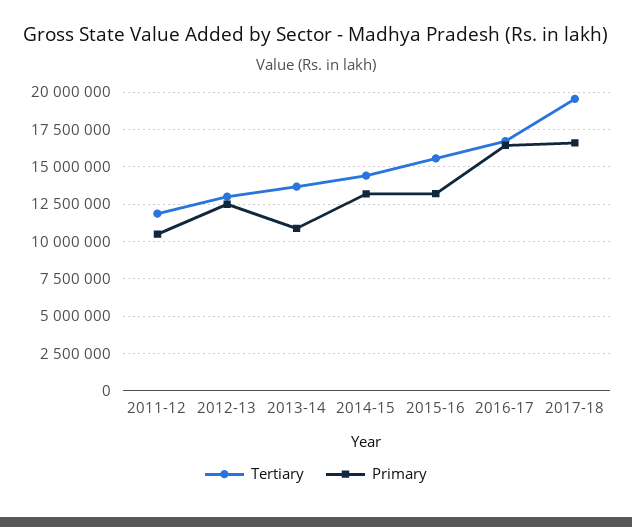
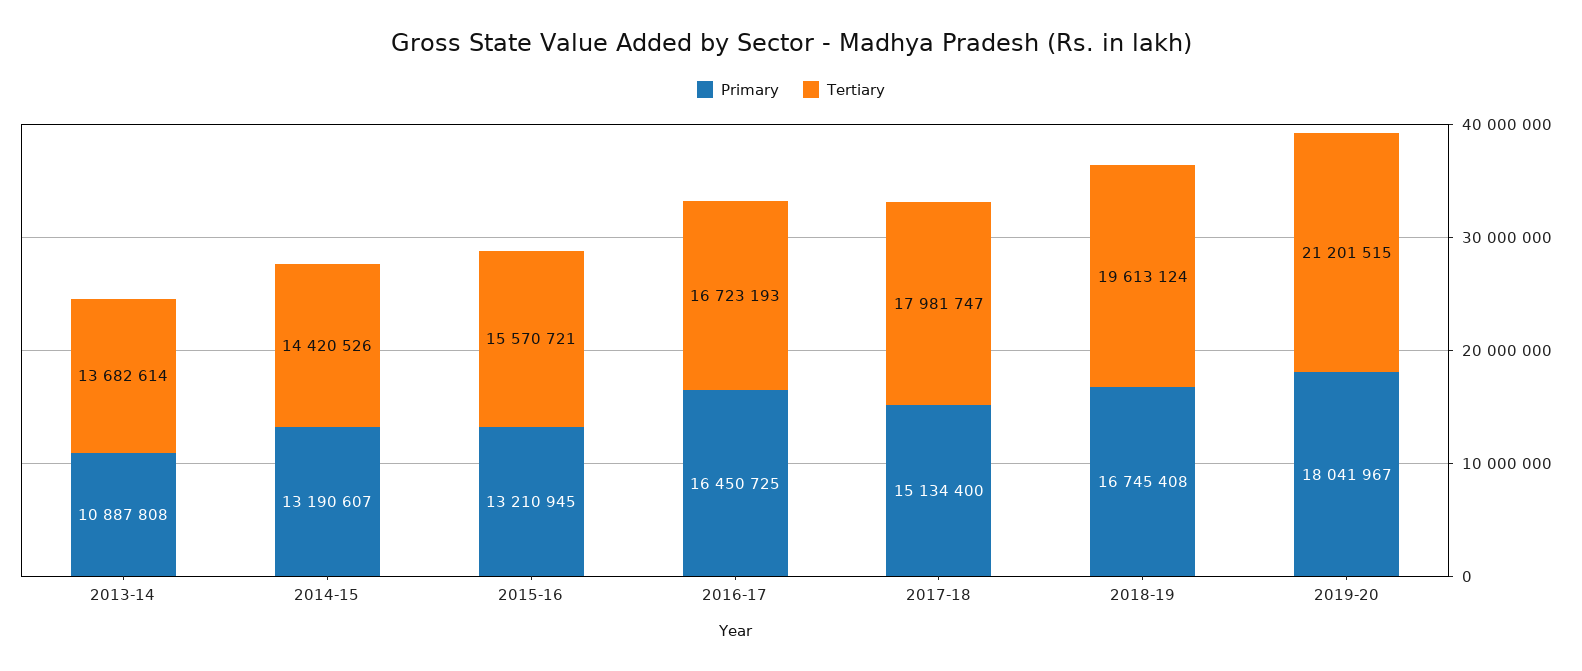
Tertiary, 2011-12: 12000000 -> none
Primary, 2011-12: 10500000 -> none
Tertiary, 2012-13: 13000000 -> none
Primary, 2012-13: 12500000 -> none
Tertiary, 2017-18: 19500000 -> 17981747
Primary, 2017-18: 16500000 -> 15134400
Primary, 2018-19: none -> 16745408
Tertiary, 2018-19: none -> 19613124
Primary, 2019-20: none -> 18041967
Tertiary, 2019-20: none -> 21201515

